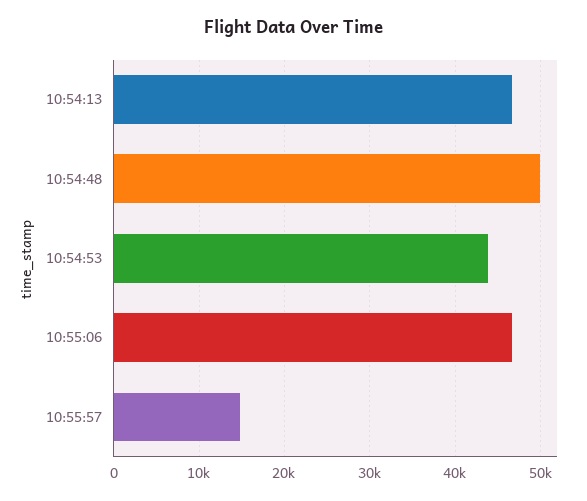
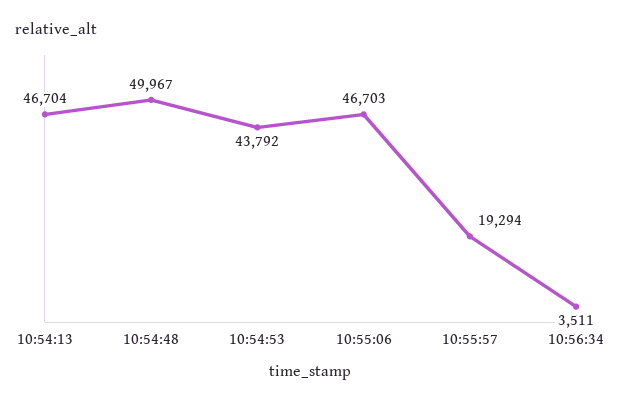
10:55:57: 15000 -> 19294
10:56:34: none -> 3511

